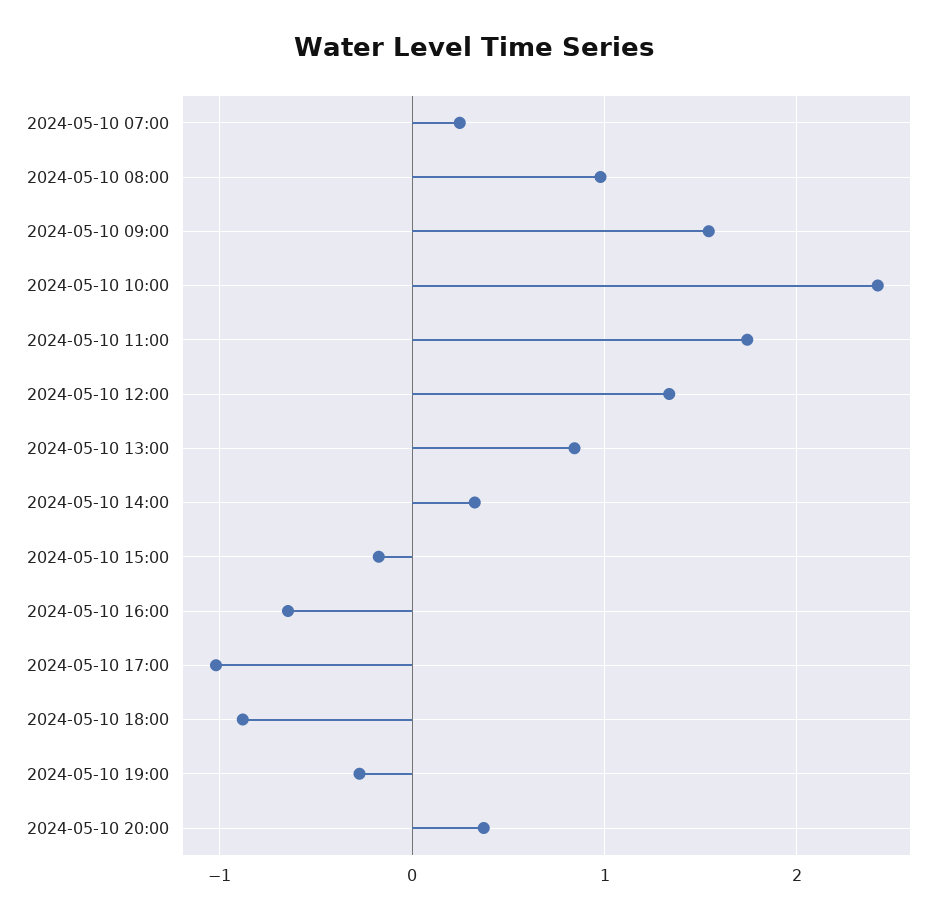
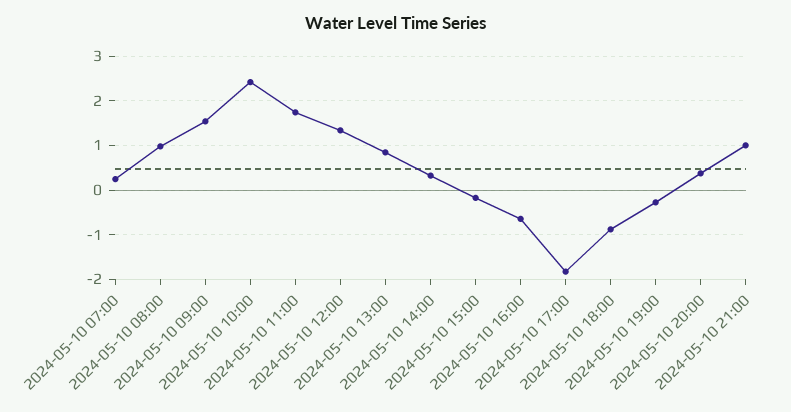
2024-05-10 17:00: -1 -> -1.8
2024-05-10 21:00: none -> 1

